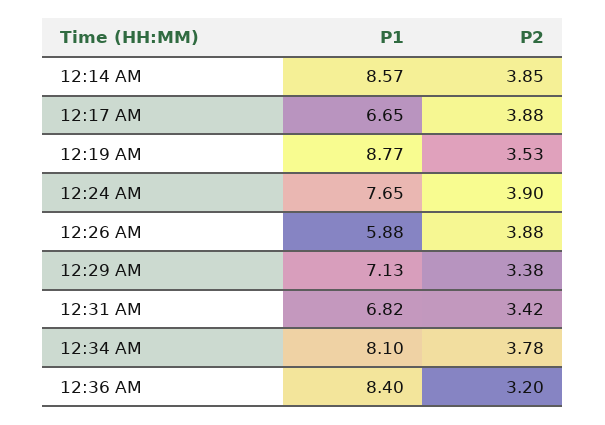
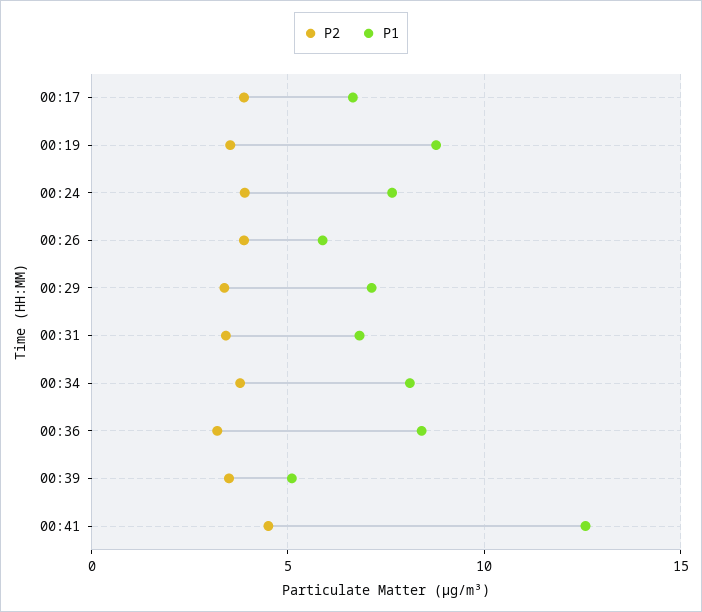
P1, 12:14 AM: 8.57 -> none
P2, 12:14 AM: 3.85 -> none
P2, 00:39: none -> 3.5
P1, 00:39: none -> 5
P2, 00:41: none -> 4.5
P1, 00:41: none -> 12.5

